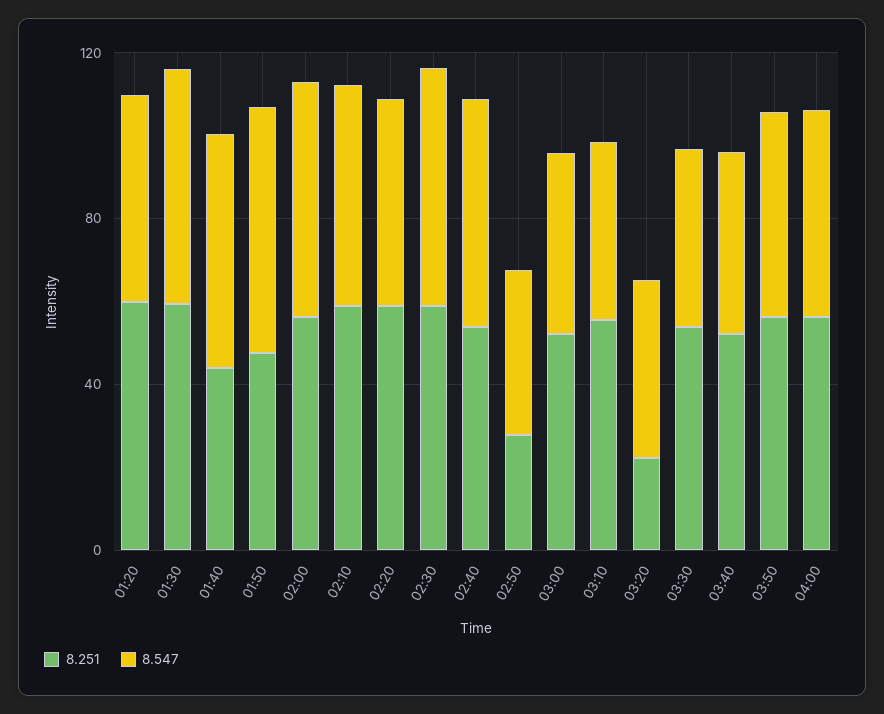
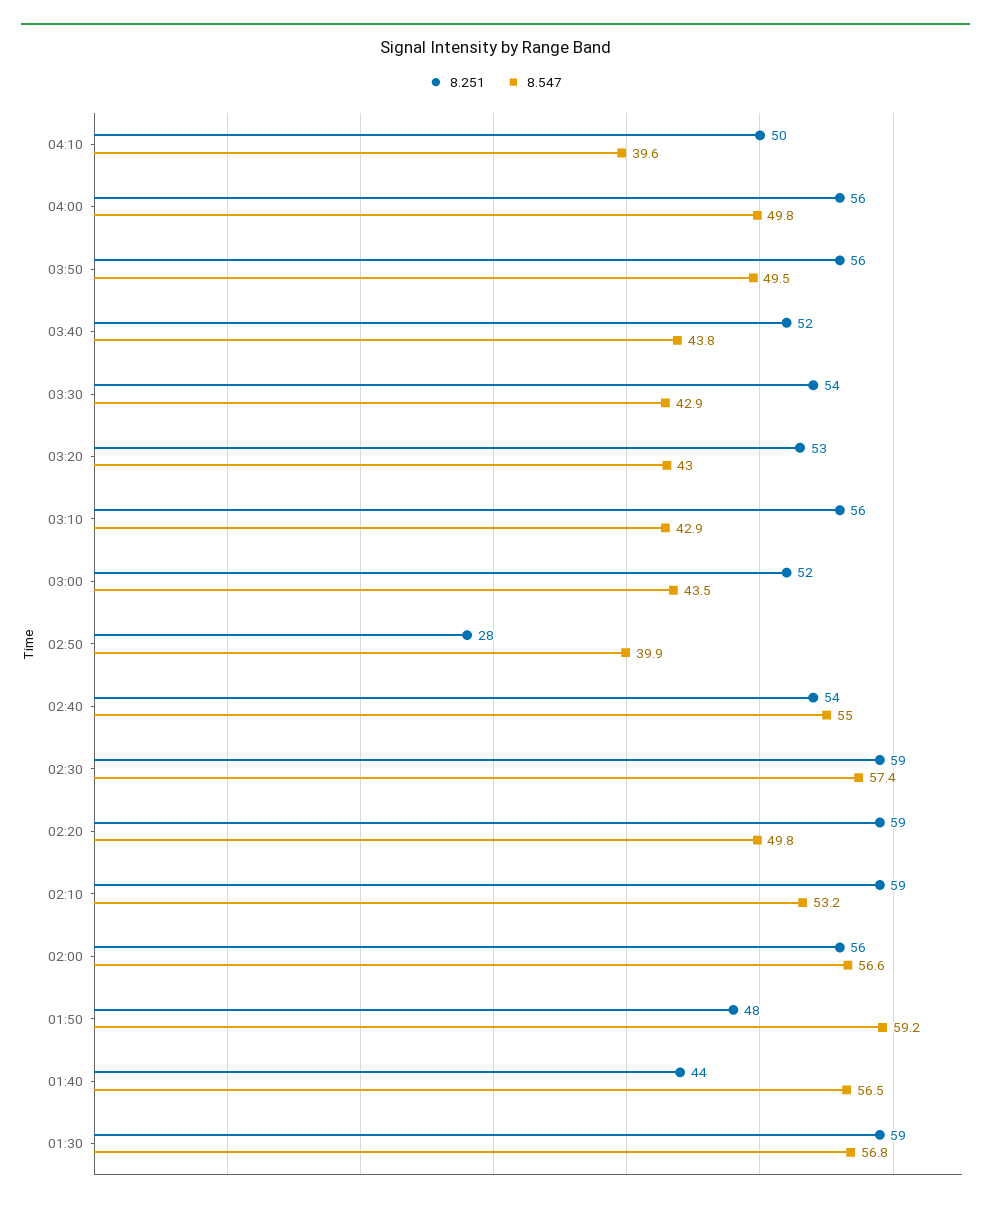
8.251, 01:20: 60 -> none
8.547, 01:20: 50 -> none
8.251, 03:20: 20 -> 53
8.251, 04:10: none -> 50
8.547, 04:10: none -> 39.6

